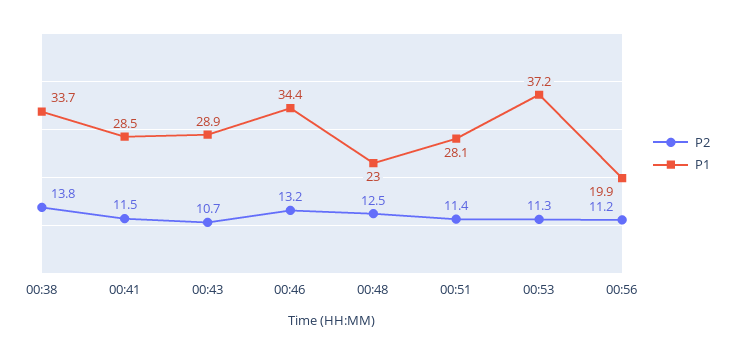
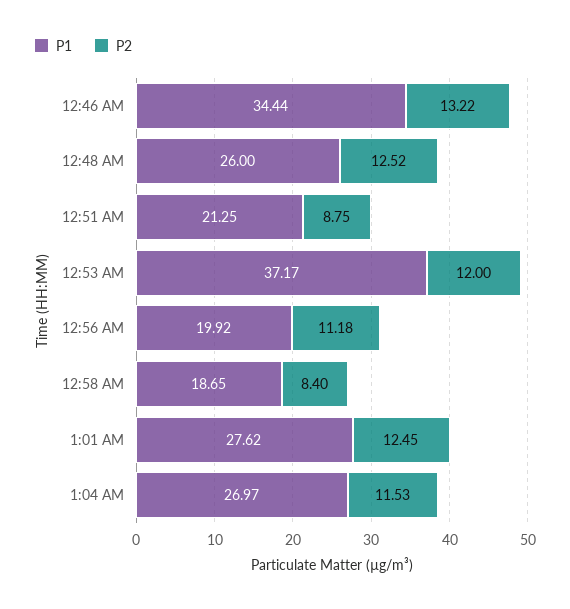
P2, 00:38: 13.8 -> none
P1, 00:38: 33.7 -> none
P2, 00:41: 11.5 -> none
P1, 00:41: 28.5 -> none
P2, 00:43: 10.7 -> none
P1, 00:43: 28.9 -> none
P1, 00:48: 23 -> 26
P2, 00:51: 11.4 -> 8.75
P1, 00:51: 28.1 -> 21.25
P2, 00:53: 11.3 -> 12
P1, 12:58 AM: none -> 18.65
P2, 12:58 AM: none -> 8.4
P1, 1:01 AM: none -> 27.62
P2, 1:01 AM: none -> 12.45
P1, 1:04 AM: none -> 26.97
P2, 1:04 AM: none -> 11.53

